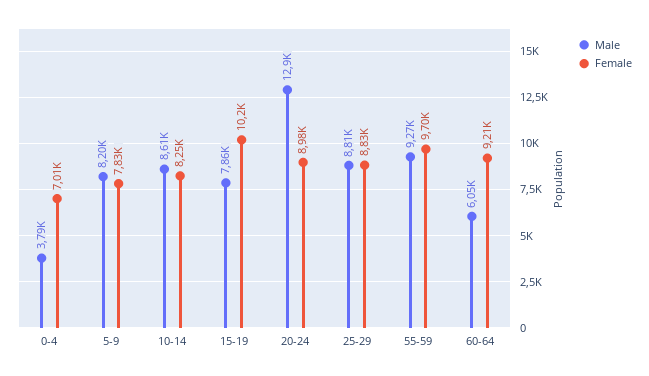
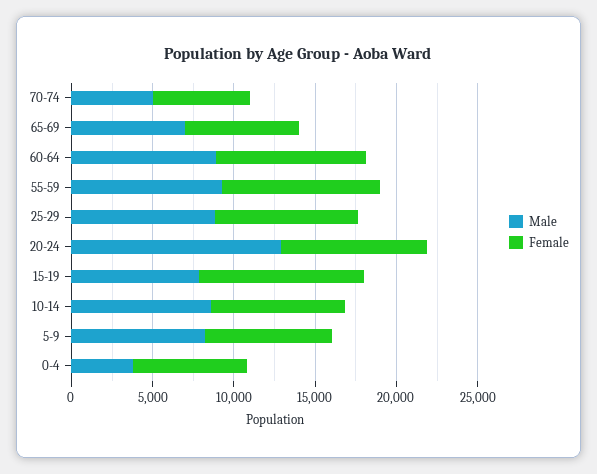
Male, 60-64: 6050 -> 9000
Male, 70-74: none -> 5000
Female, 70-74: none -> 6000
Male, 65-69: none -> 7000
Female, 65-69: none -> 7000

